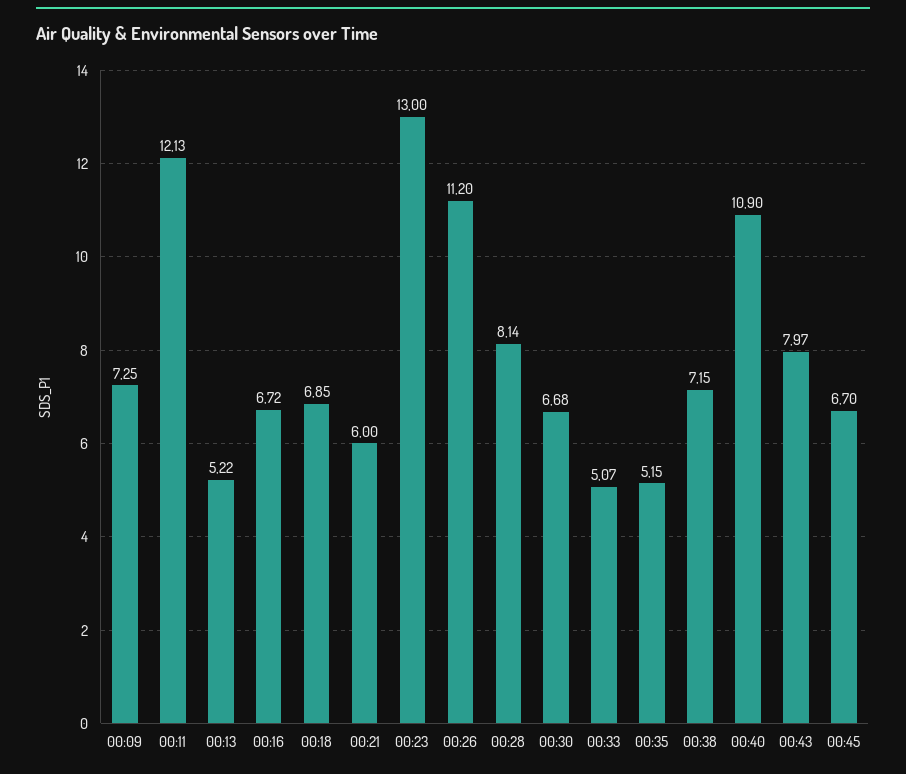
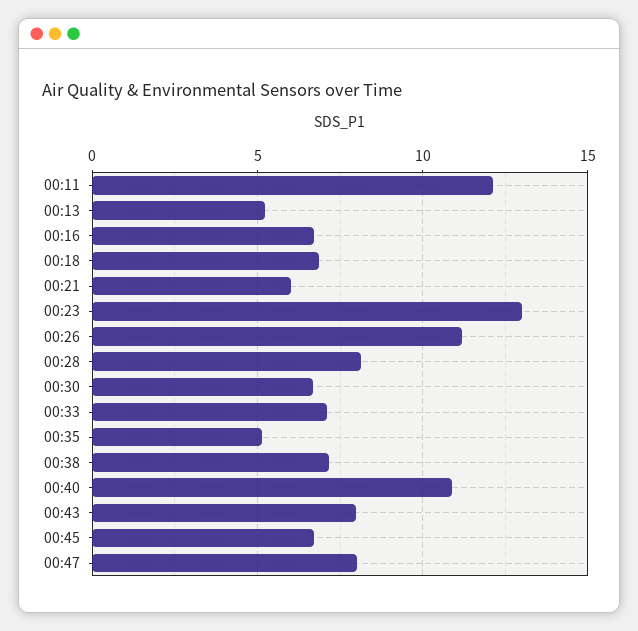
00:09: 7.25 -> none
00:33: 5.07 -> 7
00:47: none -> 8

